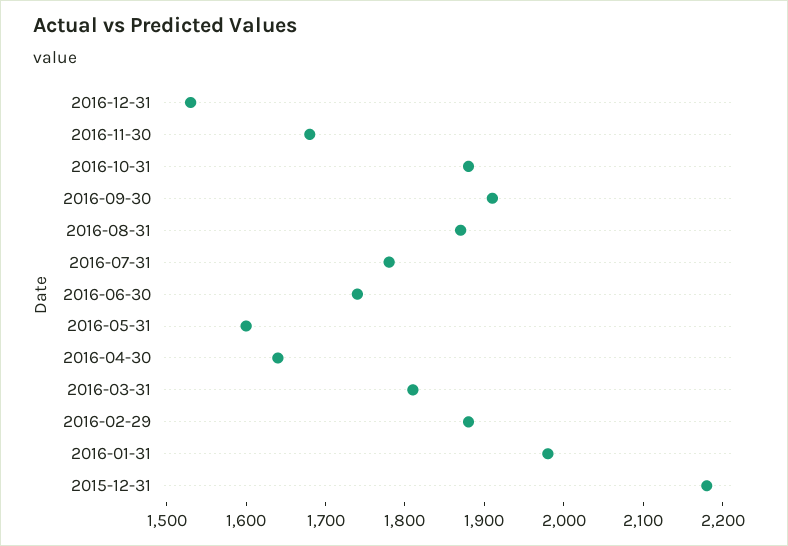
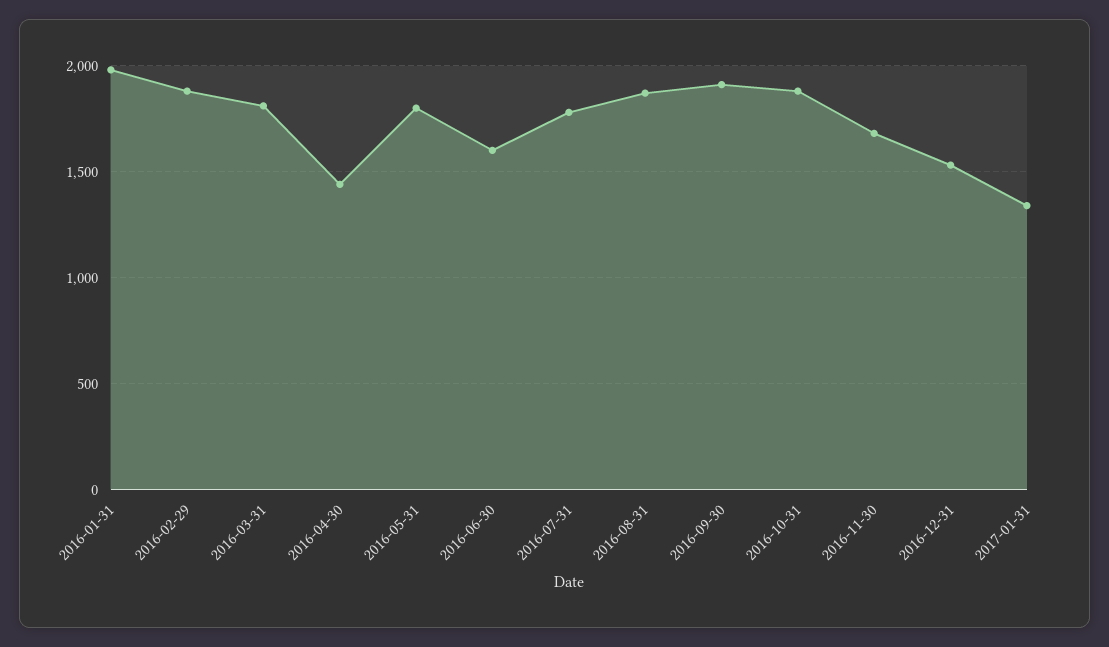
2016-06-30: 1740 -> 1600
2016-05-31: 1600 -> 1800
2016-04-30: 1640 -> 1450
2015-12-31: 2180 -> none
2017-01-31: none -> 1350

